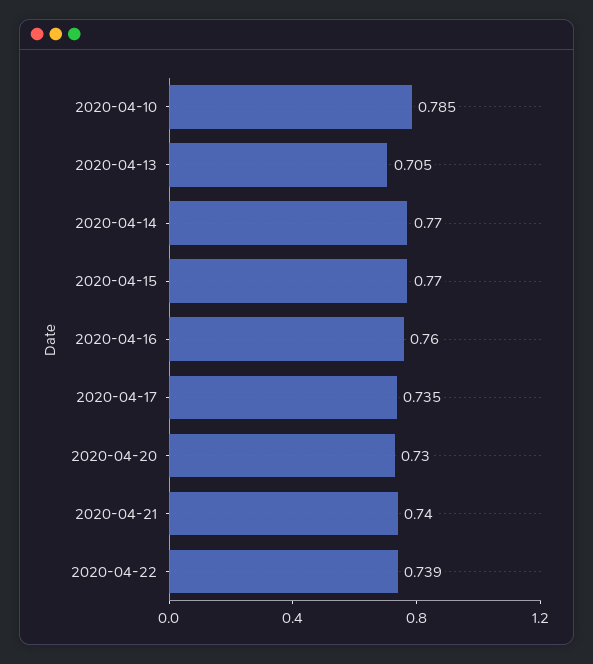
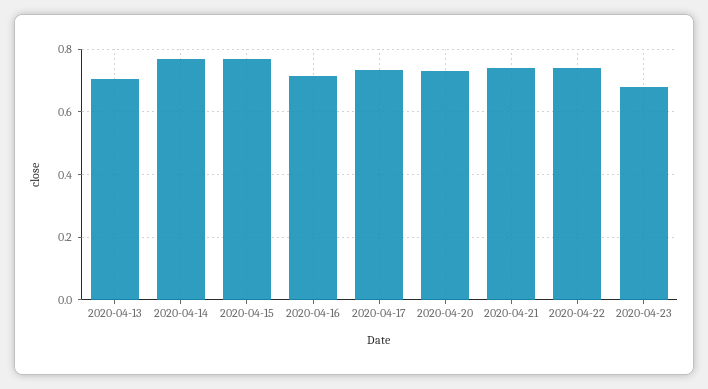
2020-04-10: 0.785 -> none
2020-04-16: 0.76 -> 0.72
2020-04-23: none -> 0.68

